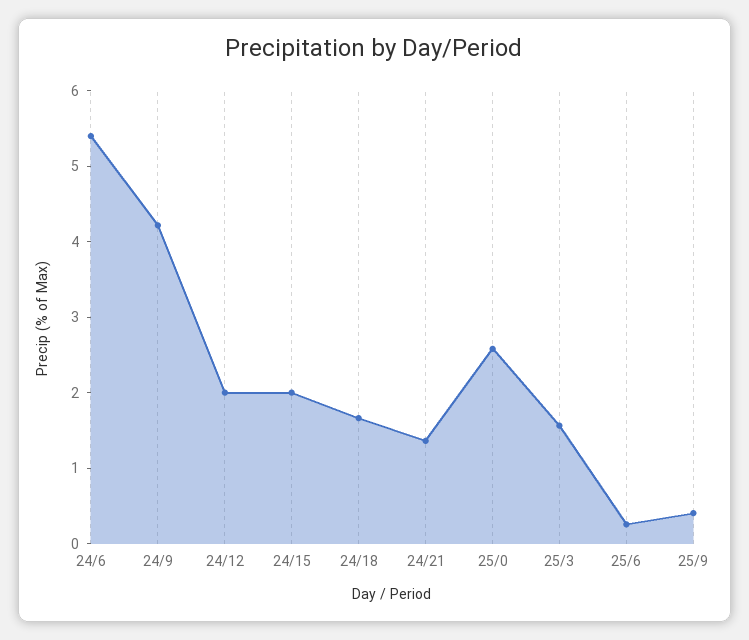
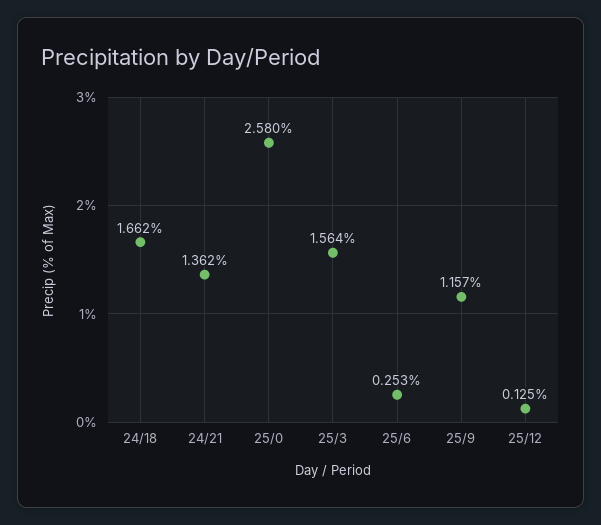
24/6: 5.4 -> none
24/9: 4.2 -> none
24/12: 2 -> none
24/15: 2 -> none
25/9: 0.4 -> 1.157
25/12: none -> 0.125

